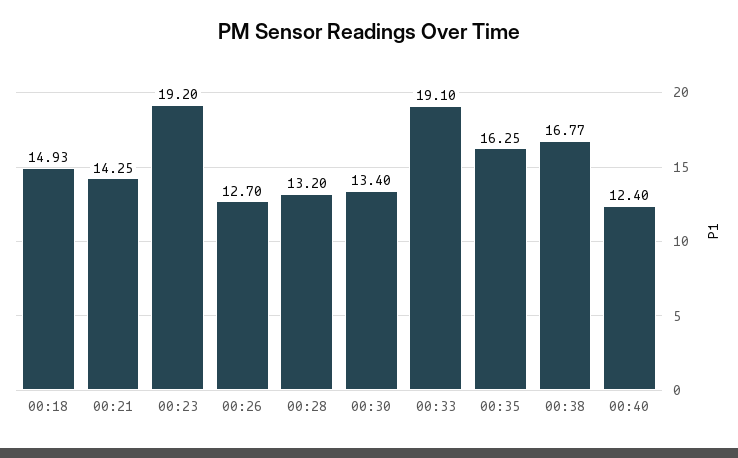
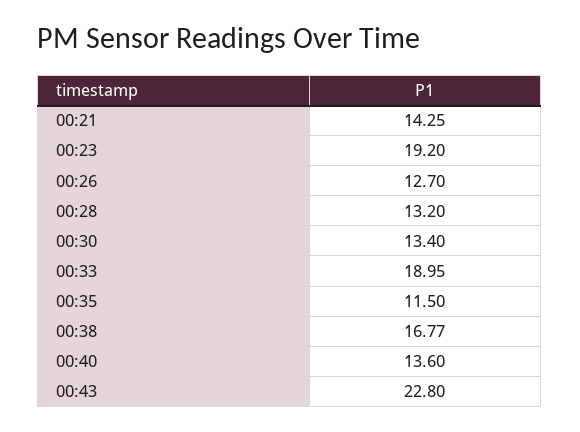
00:18: 14.93 -> none
00:33: 19.1 -> 18.95
00:35: 16.25 -> 11.5
00:40: 12.4 -> 13.6
00:43: none -> 22.8

